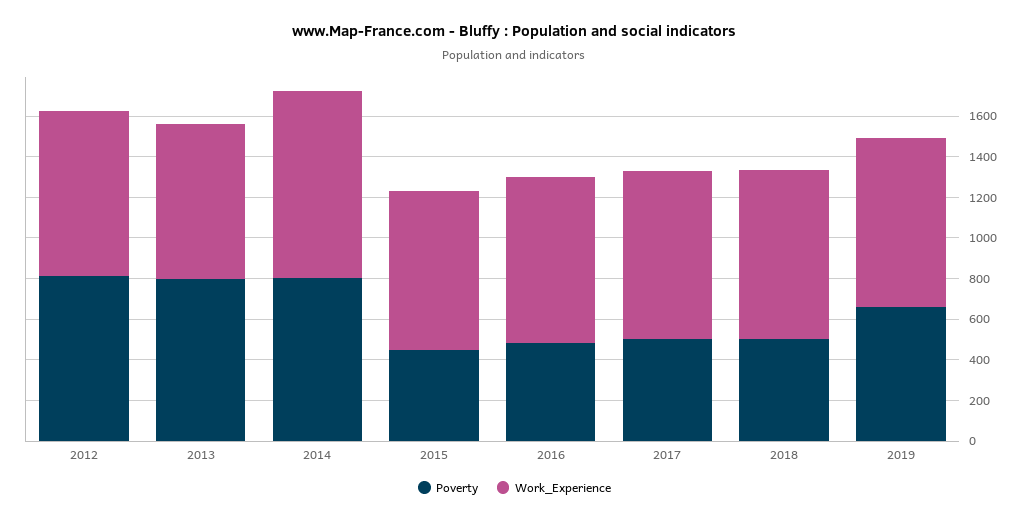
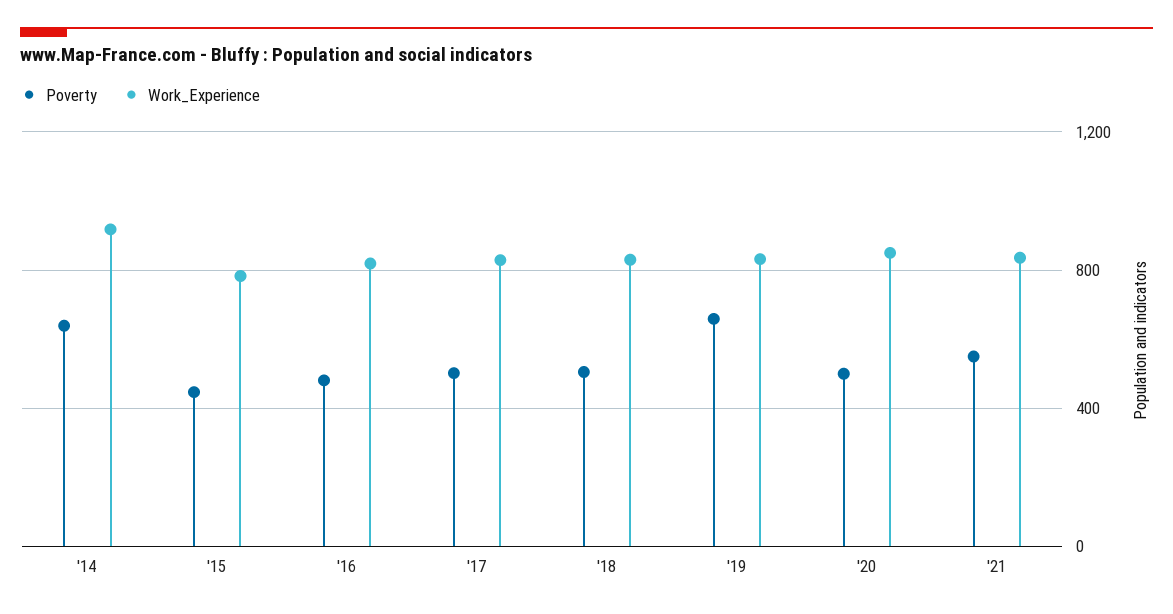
Poverty, 2012: 800 -> none
Work_Experience, 2012: 800 -> none
Poverty, 2013: 800 -> none
Work_Experience, 2013: 750 -> none
Poverty, 2014: 800 -> 650
Poverty, '20: none -> 500
Work_Experience, '20: none -> 850
Poverty, '21: none -> 550
Work_Experience, '21: none -> 850

